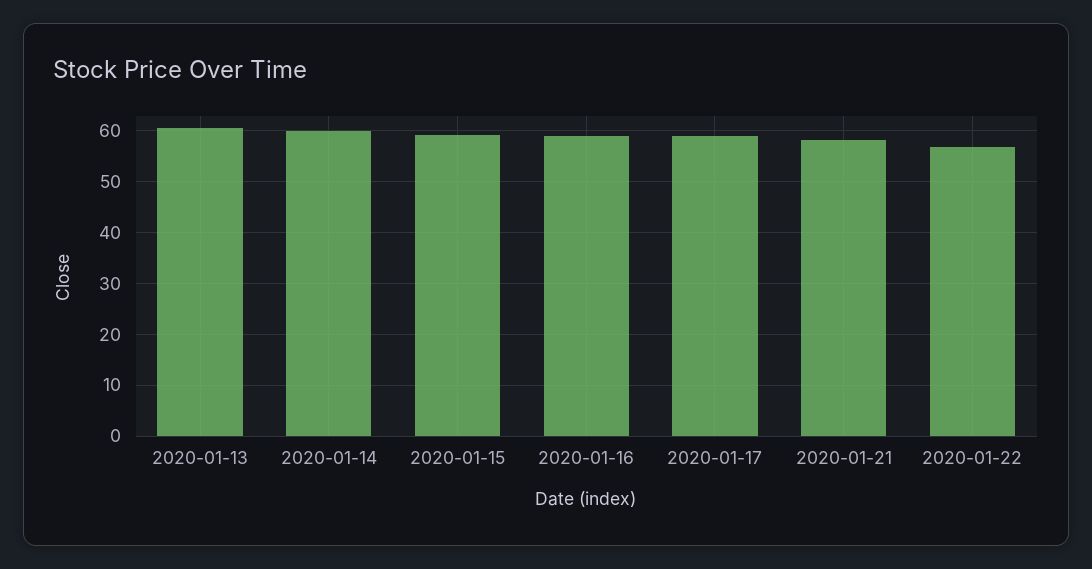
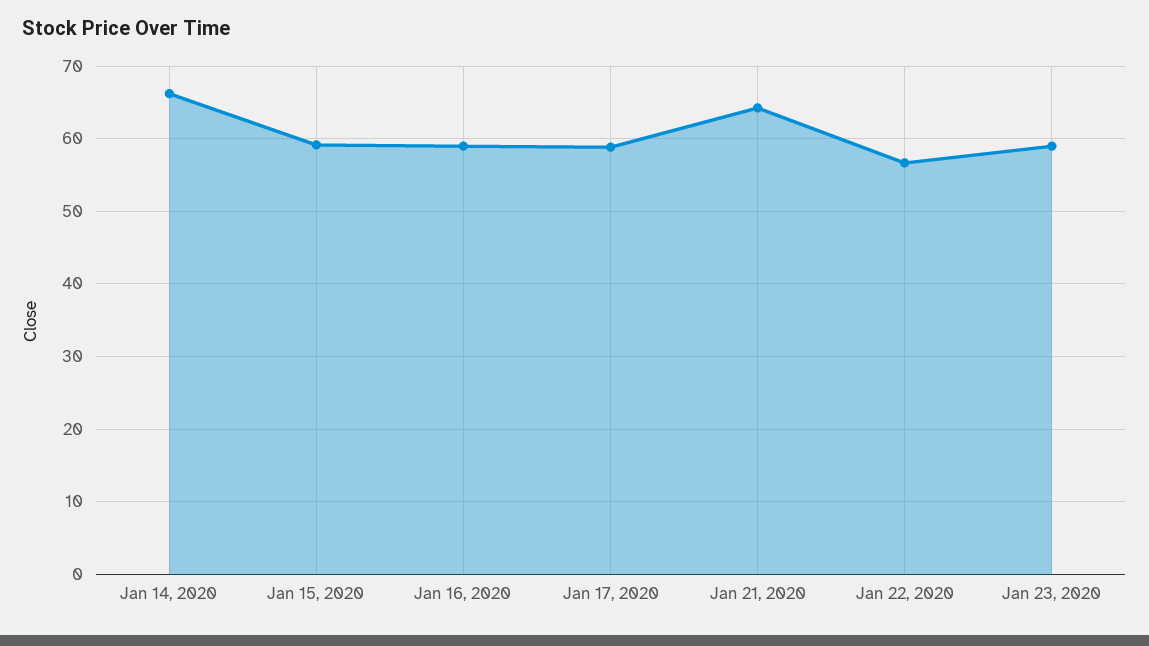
2020-01-13: 60 -> none
2020-01-14: 60 -> 66
2020-01-21: 58 -> 64
Jan 23, 2020: none -> 59

